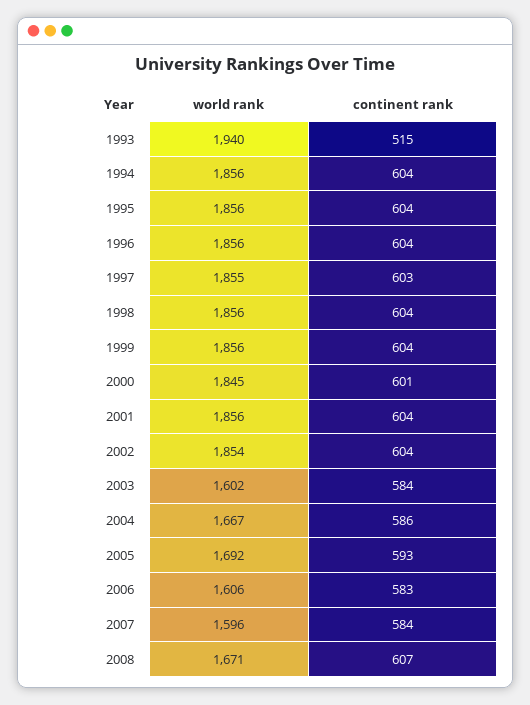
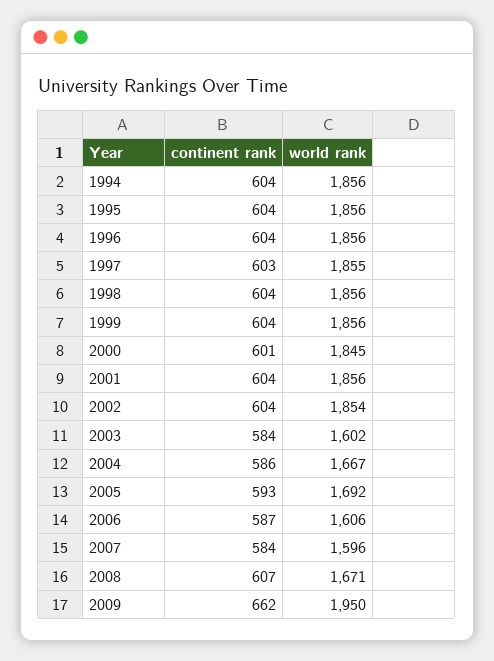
world rank, 1993: 1940 -> none
continent rank, 1993: 515 -> none
continent rank, 2006: 583 -> 587
continent rank, 2009: none -> 662
world rank, 2009: none -> 1950

